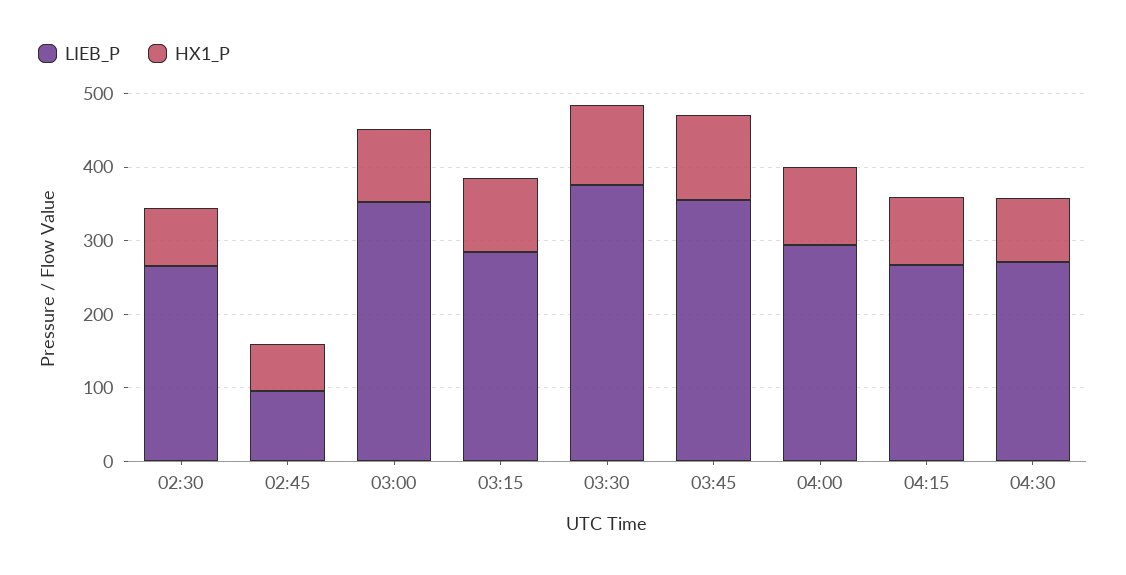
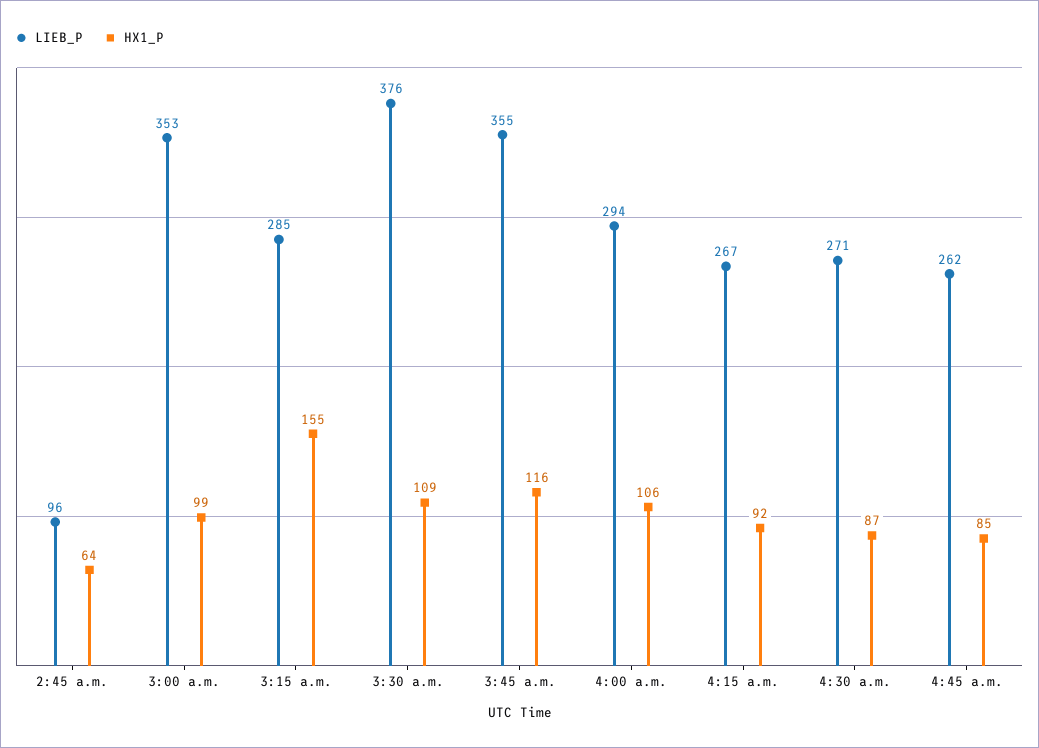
LIEB_P, 02:30: 260 -> none
HX1_P, 02:30: 80 -> none
HX1_P, 03:15: 100 -> 155
LIEB_P, 4:45 a.m.: none -> 262
HX1_P, 4:45 a.m.: none -> 85

